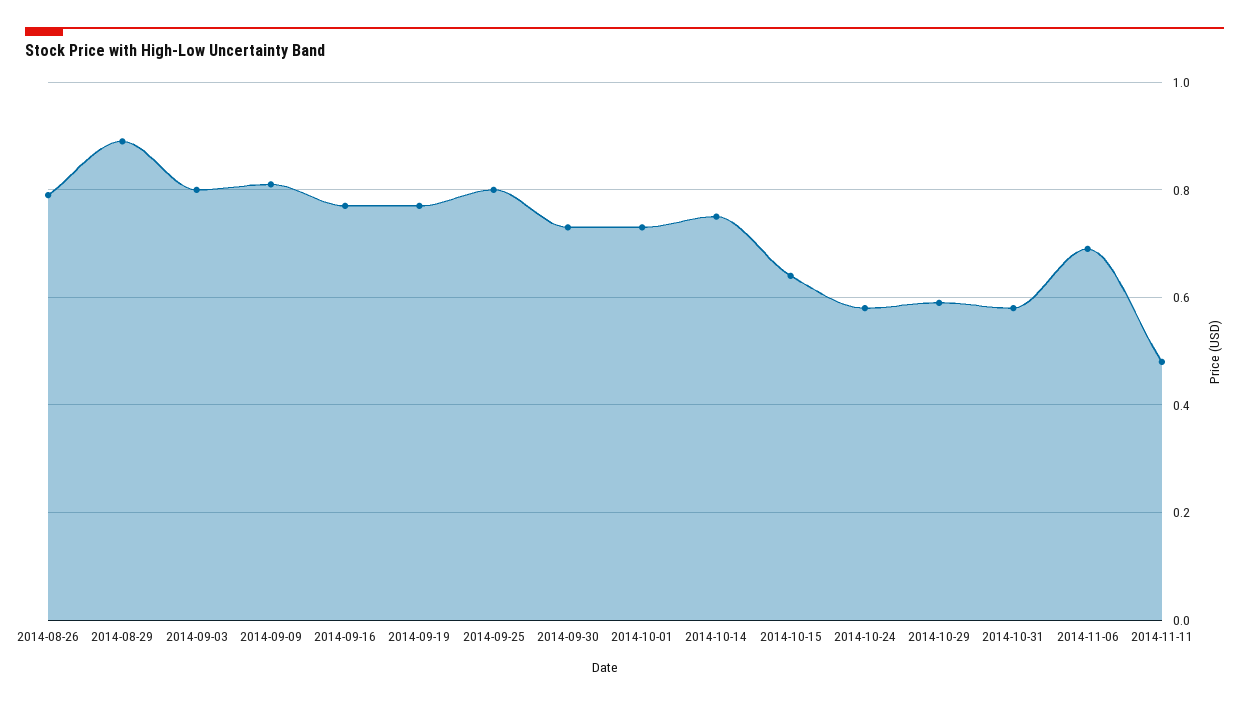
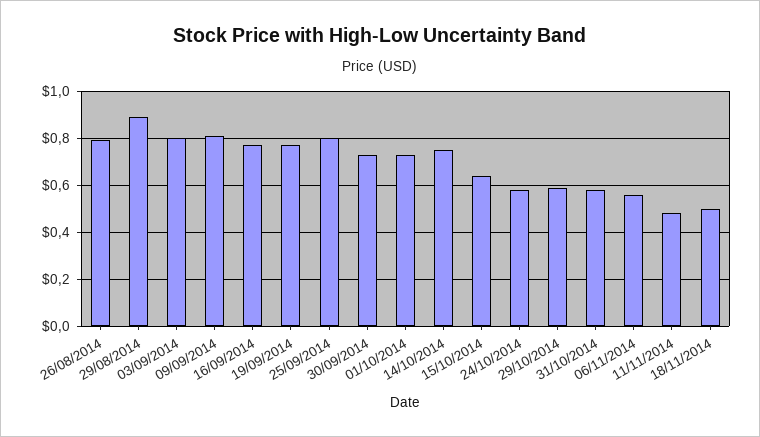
2014-11-06: 0.7 -> 0.55
18/11/2014: none -> 0.5

